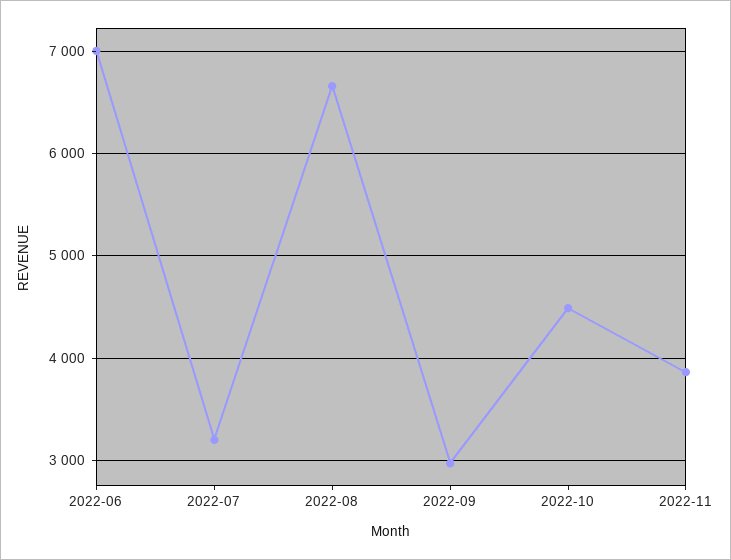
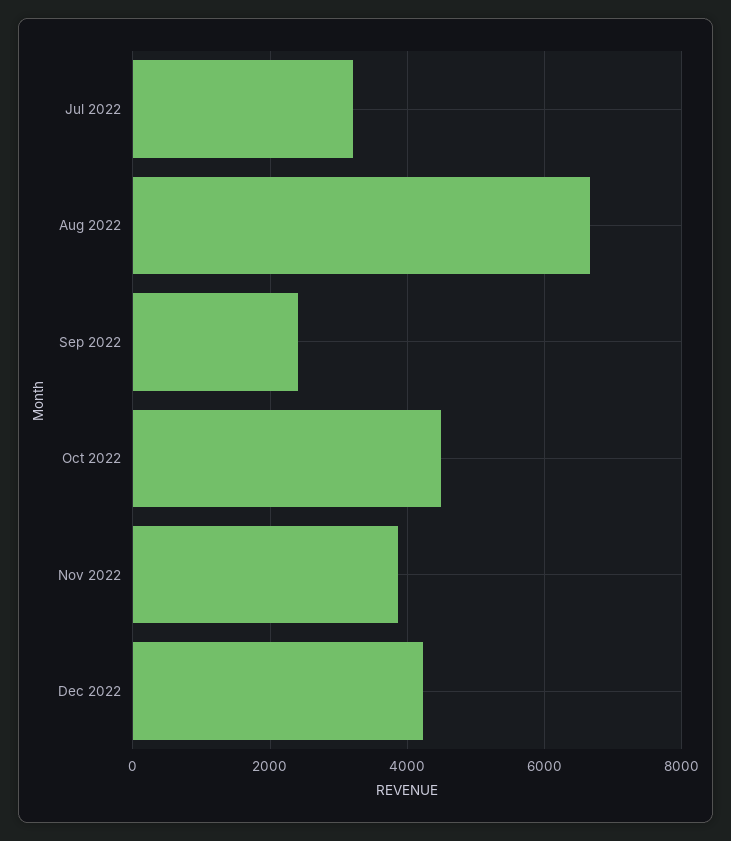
2022-06: 7000 -> none
2022-09: 3000 -> 2400
Dec 2022: none -> 4200

